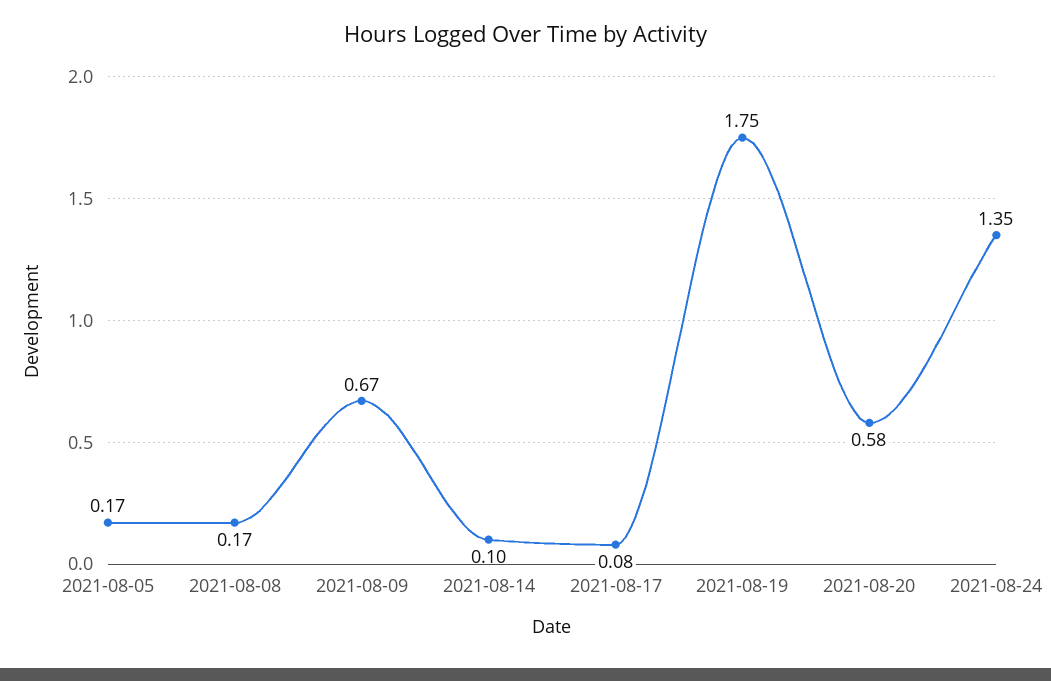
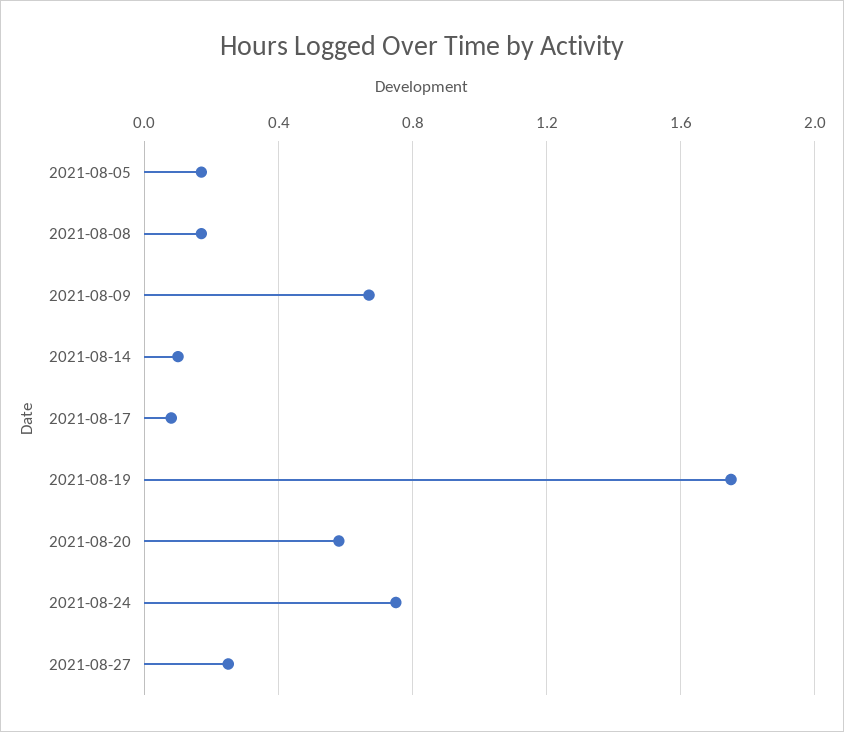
2021-08-24: 1.35 -> 0.75
2021-08-27: none -> 0.25

